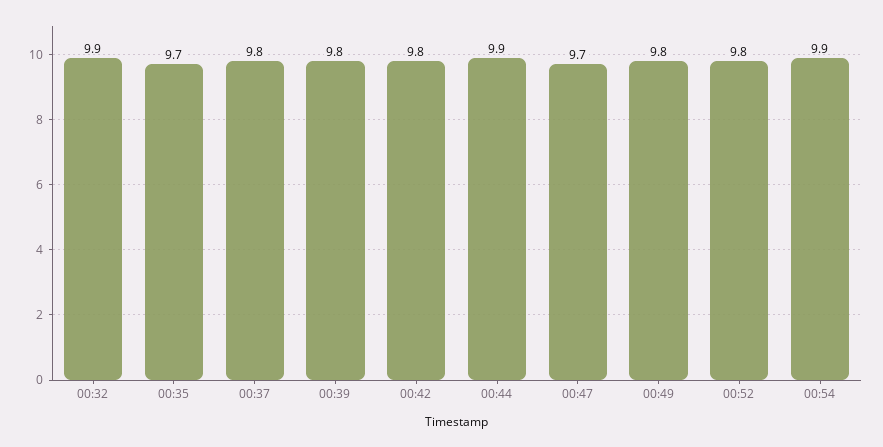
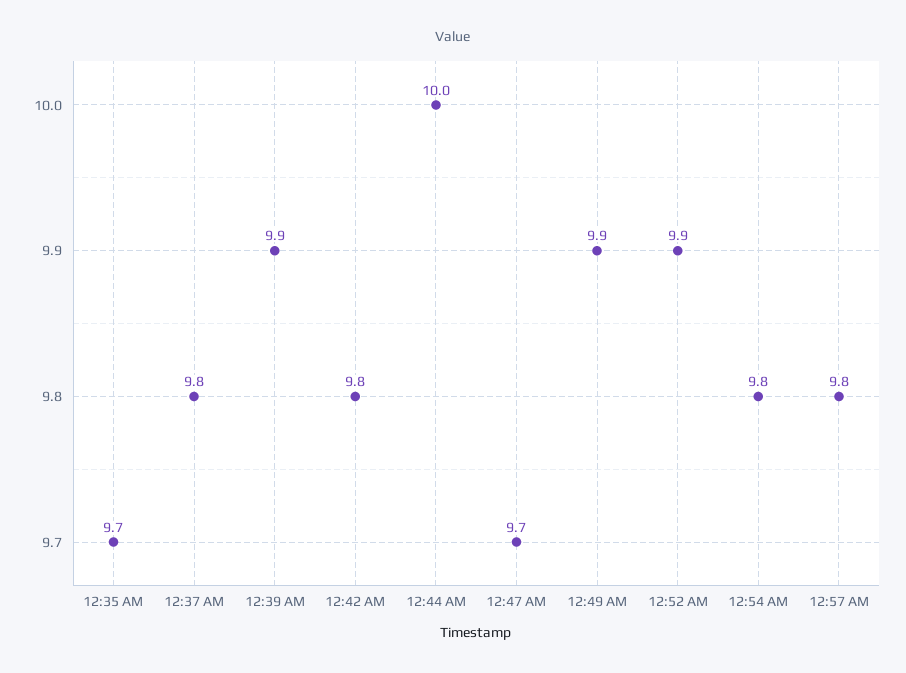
00:32: 9.9 -> none
00:39: 9.8 -> 9.9
00:44: 9.9 -> 10
00:49: 9.8 -> 9.9
00:52: 9.8 -> 9.9
00:54: 9.9 -> 9.8
12:57 AM: none -> 9.8

